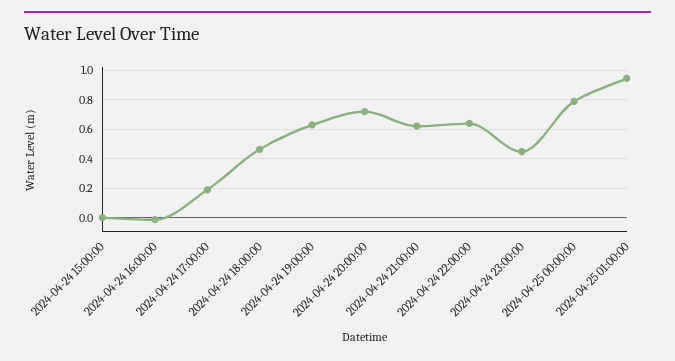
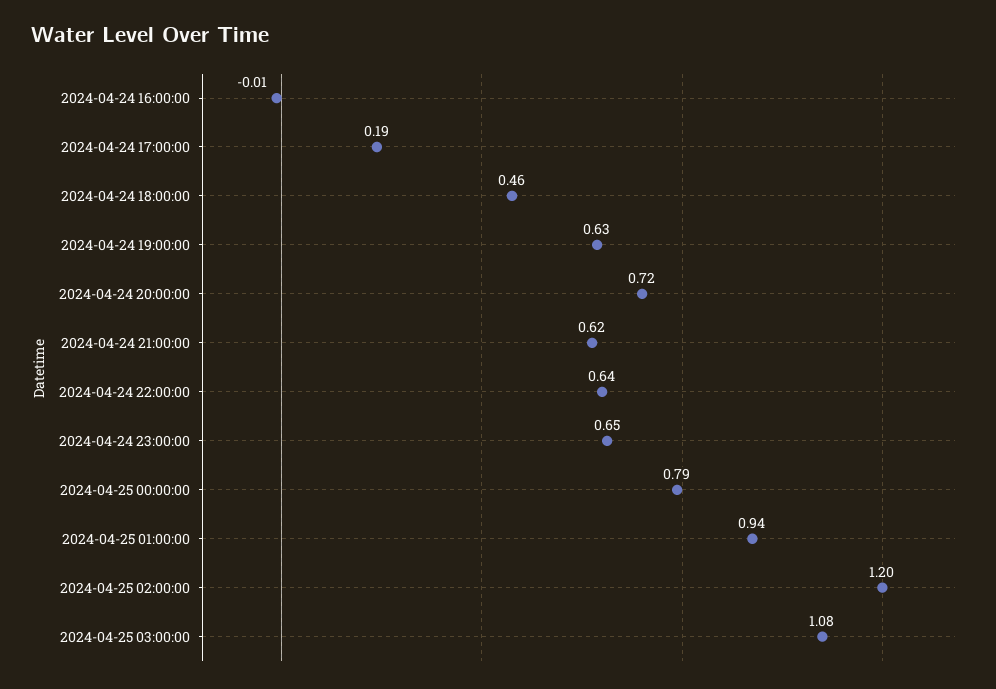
2024-04-24 15:00:00: 0 -> none
2024-04-24 23:00:00: 0.45 -> 0.65
2024-04-25 02:00:00: none -> 1.2
2024-04-25 03:00:00: none -> 1.08

